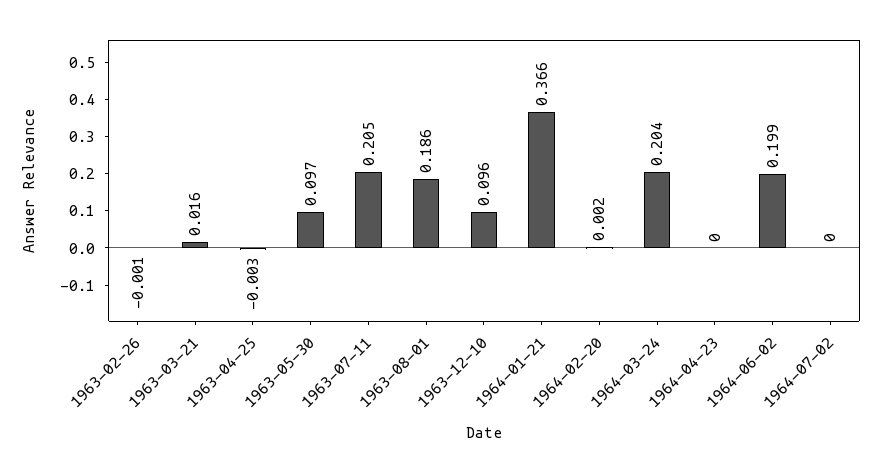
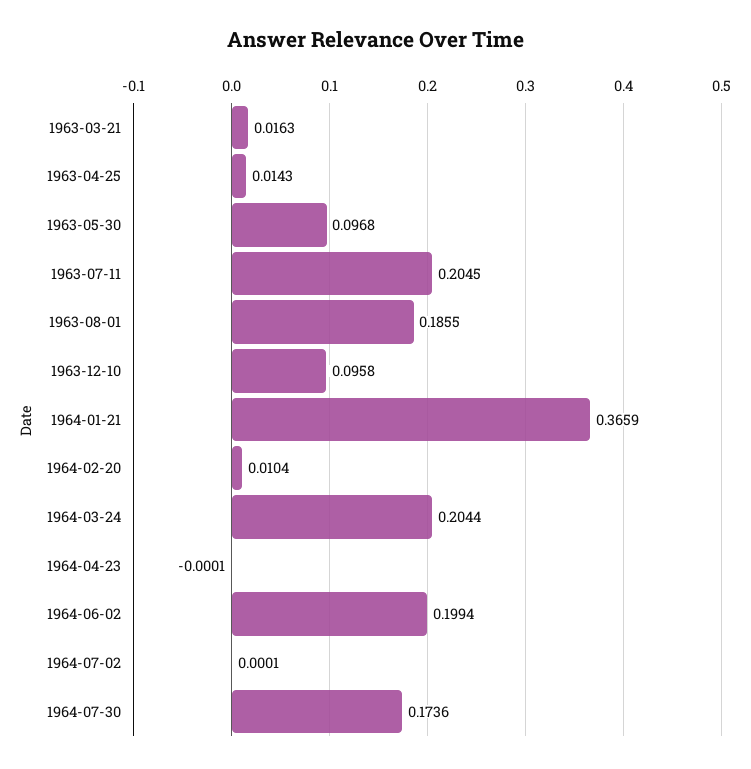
1963-02-26: -0.001 -> none
1963-04-25: -0.003 -> 0.0143
1964-02-20: 0.002 -> 0.0104
1964-07-30: none -> 0.1736

